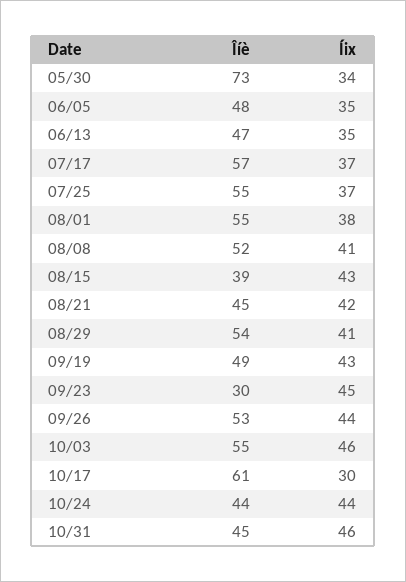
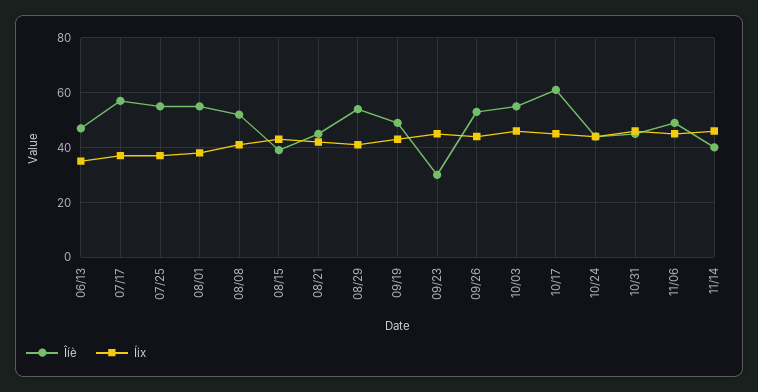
Îíè, 05/30: 73 -> none
Íix, 05/30: 34 -> none
Îíè, 06/05: 48 -> none
Íix, 06/05: 35 -> none
Íix, 10/17: 30 -> 45
Îíè, 11/06: none -> 50
Íix, 11/06: none -> 45
Îíè, 11/14: none -> 40
Íix, 11/14: none -> 45

